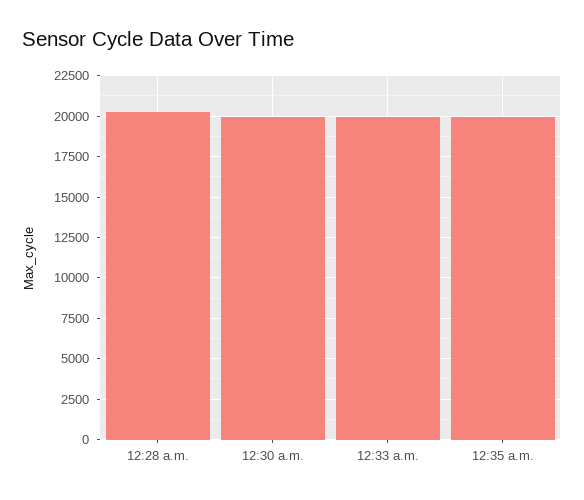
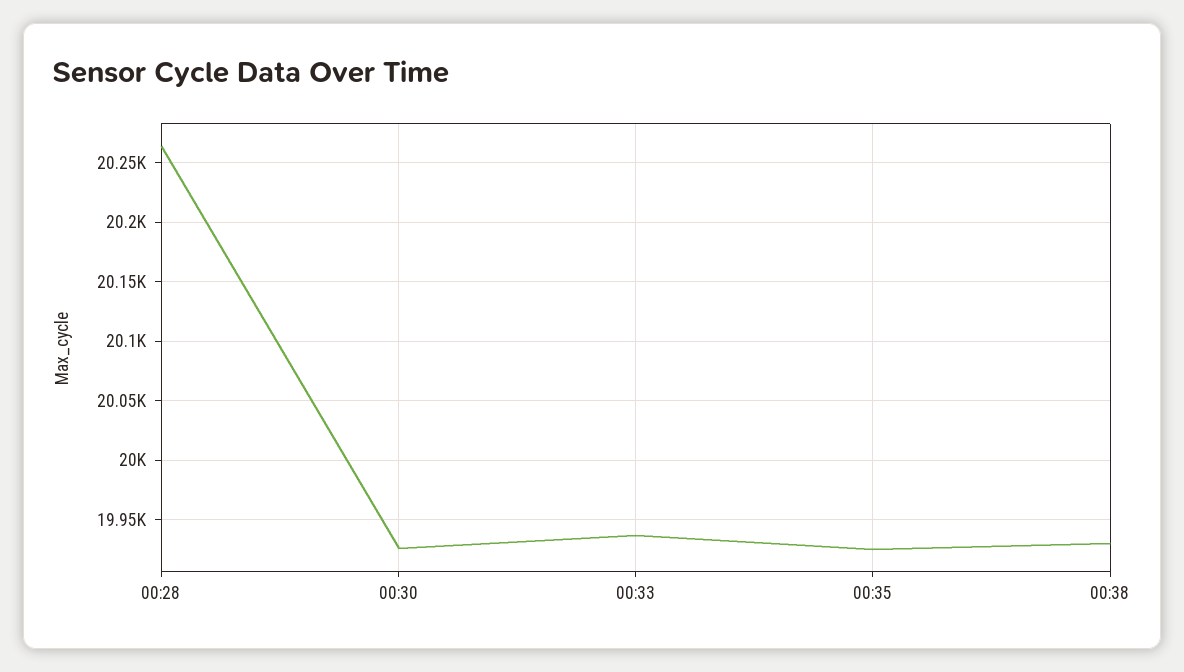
00:38: none -> 19930

